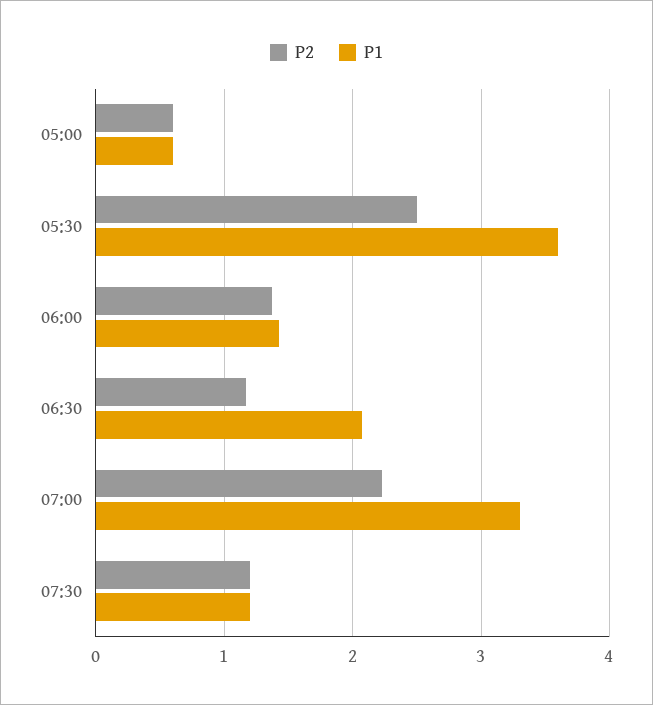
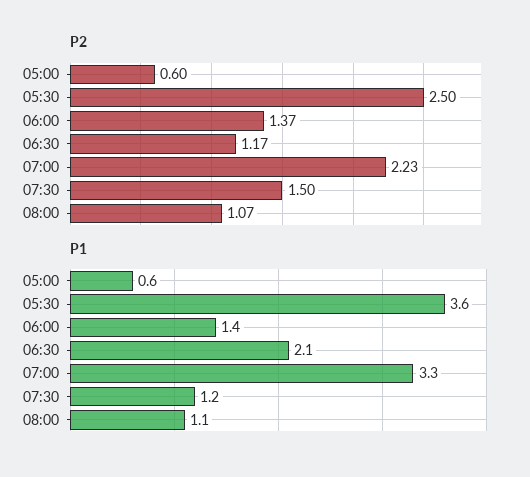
P2, 07:30: 1.2 -> 1.5
P2, 08:00: none -> 1.07
P1, 08:00: none -> 1.1

